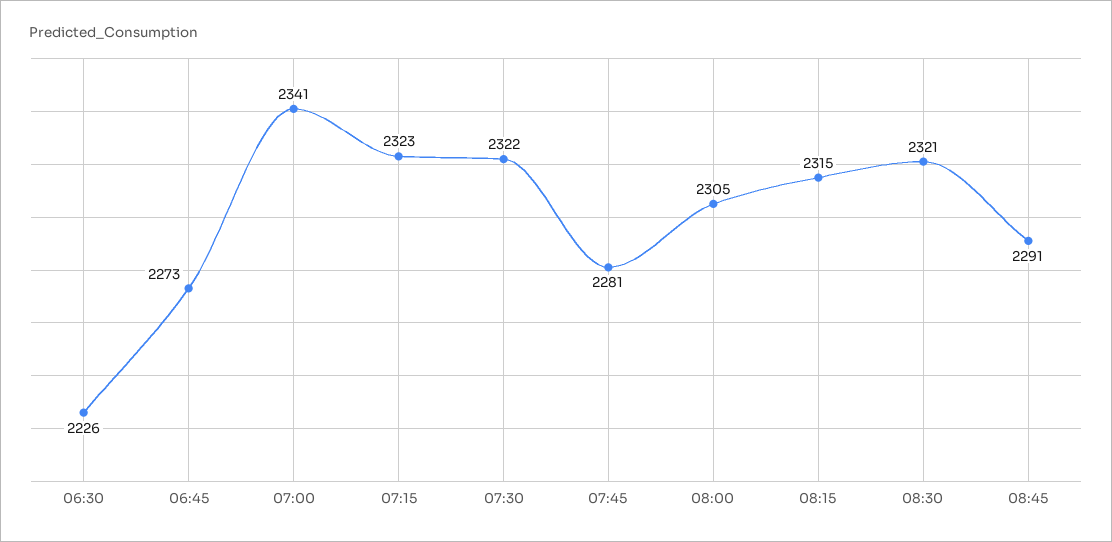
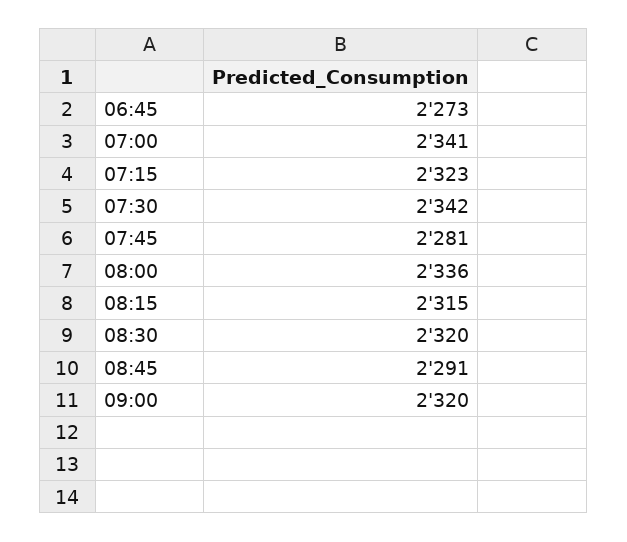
06:30: 2226 -> none
07:30: 2322 -> 2342
08:00: 2305 -> 2336
08:30: 2321 -> 2320
09:00: none -> 2320

